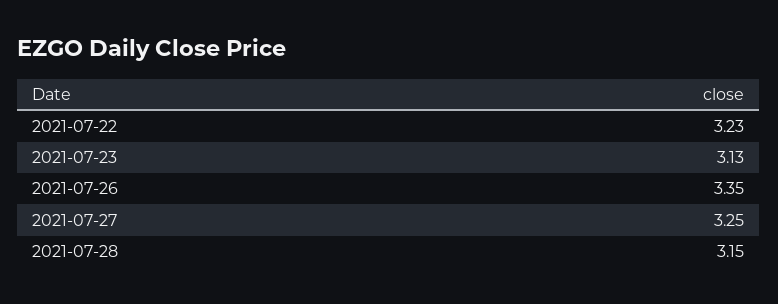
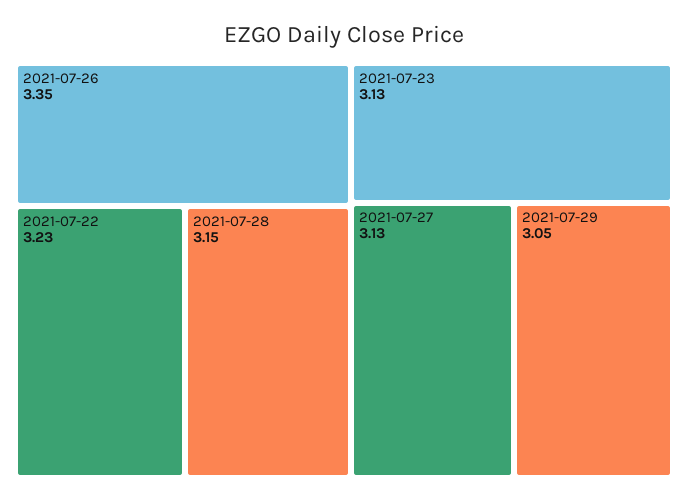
2021-07-27: 3.25 -> 3.13
2021-07-29: none -> 3.05

